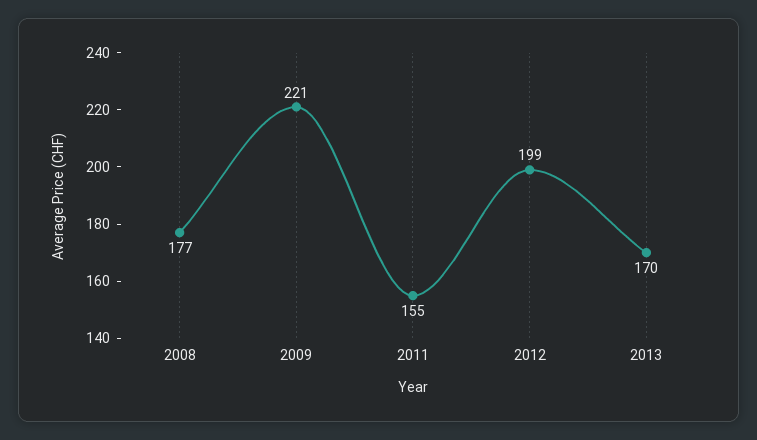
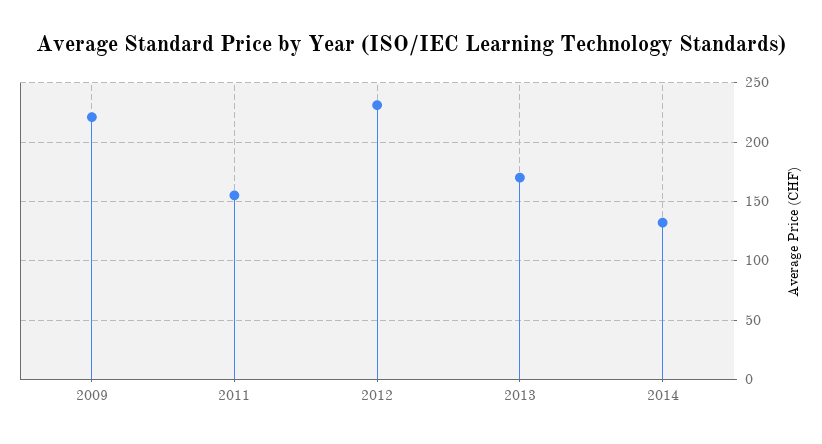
2008: 177 -> none
2012: 199 -> 230
2014: none -> 130

